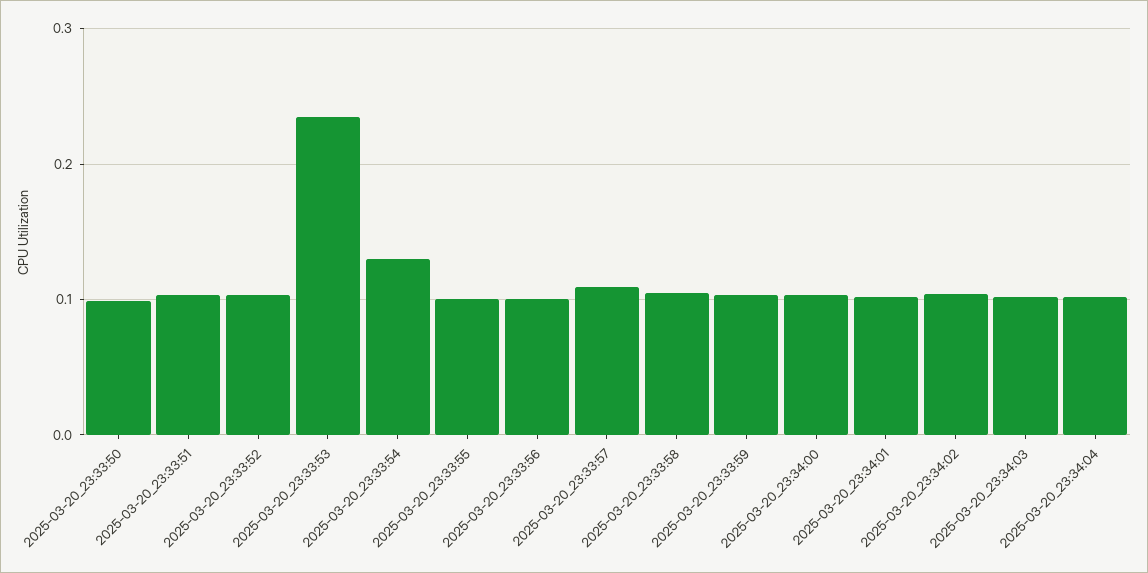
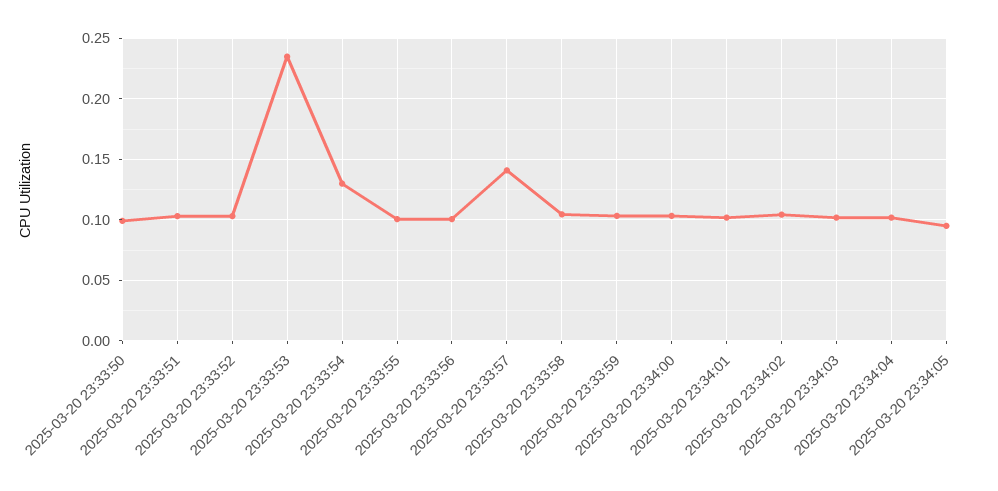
2025-03-20_23:33:57: 0.11 -> 0.14
2025-03-20 23:34:05: none -> 0.095

